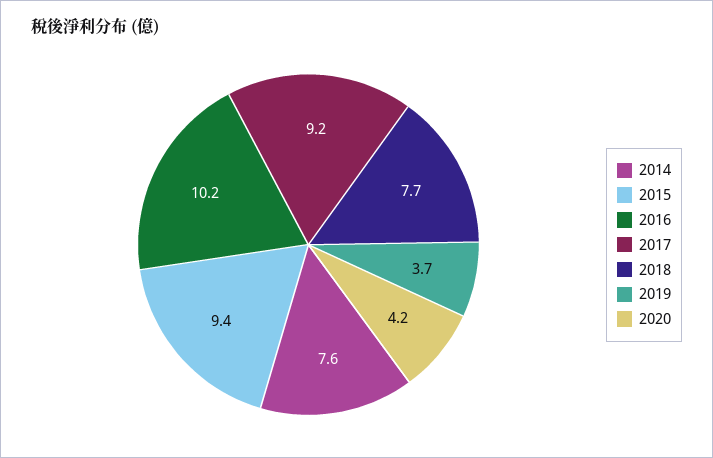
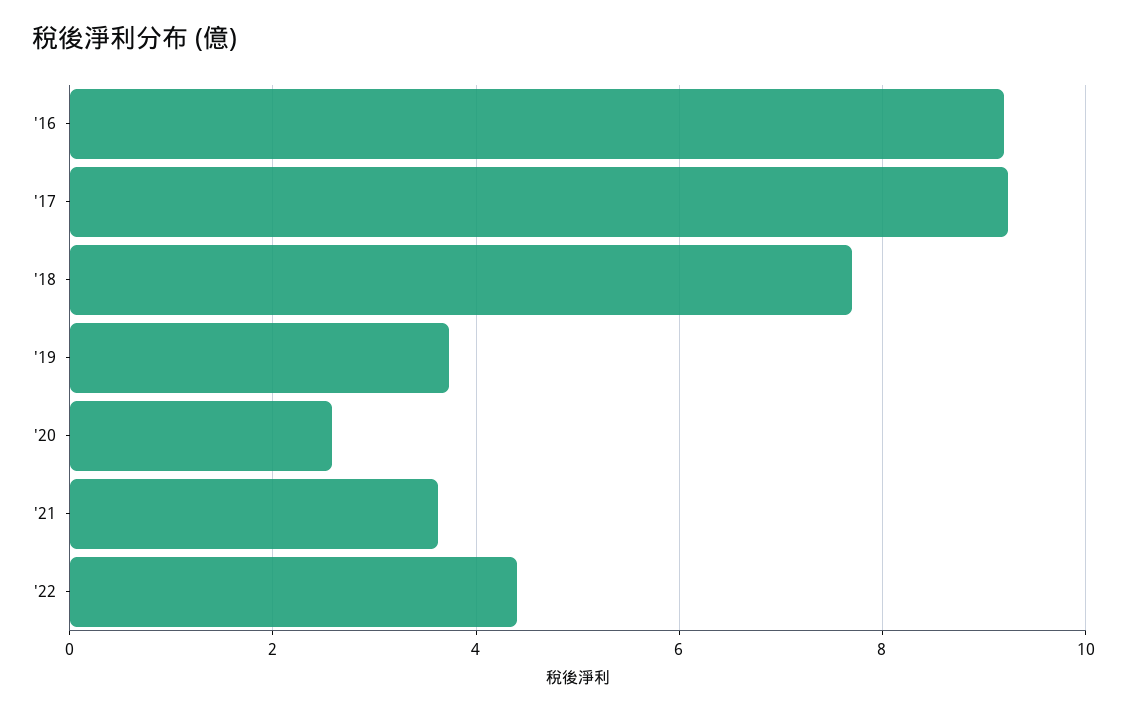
2014: 7.6 -> none
2015: 9.4 -> none
2016: 10.2 -> 9.2
2020: 4.2 -> 2.6
'21: none -> 3.6
'22: none -> 4.4

